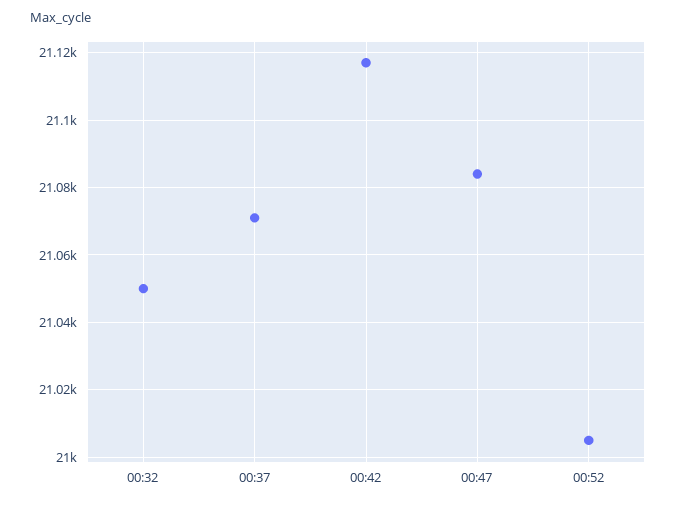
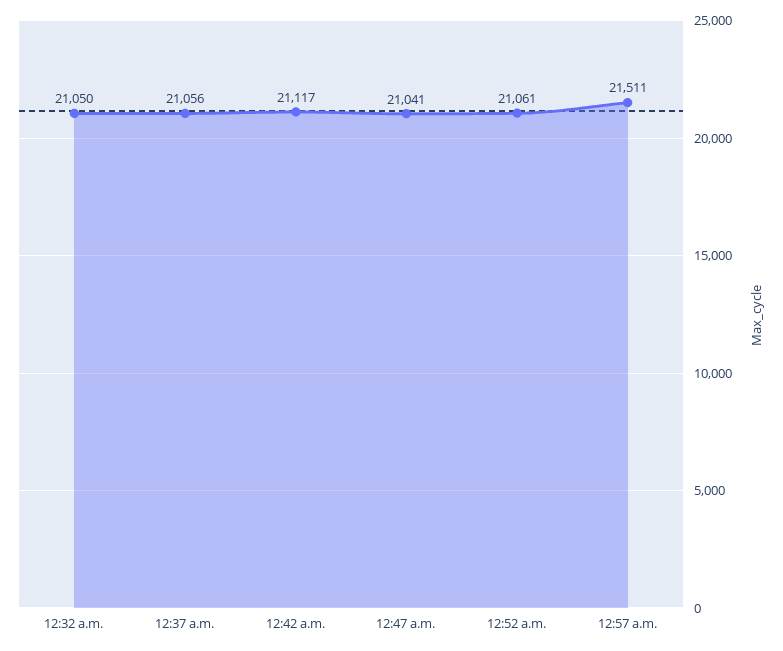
00:37: 21070 -> 21056
00:47: 21085 -> 21041
00:52: 21005 -> 21061
12:57 a.m.: none -> 21511

